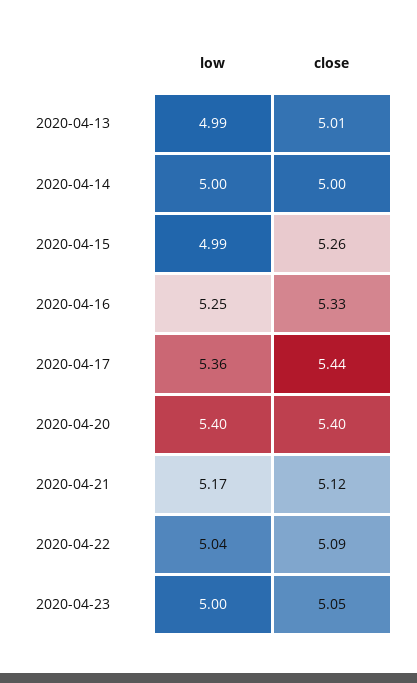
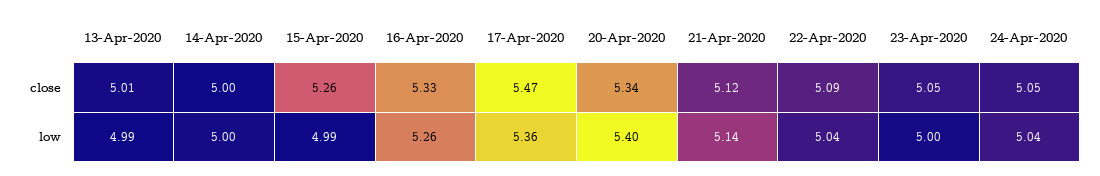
low, 2020-04-16: 5.25 -> 5.26
close, 2020-04-17: 5.44 -> 5.47
close, 2020-04-20: 5.4 -> 5.34
low, 2020-04-21: 5.17 -> 5.14
close, 24-Apr-2020: none -> 5.05
low, 24-Apr-2020: none -> 5.04

